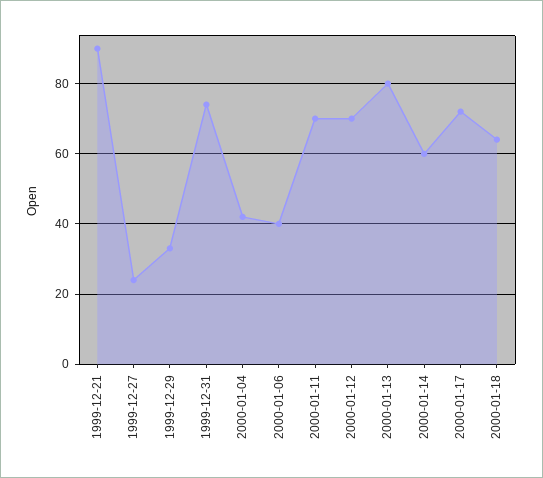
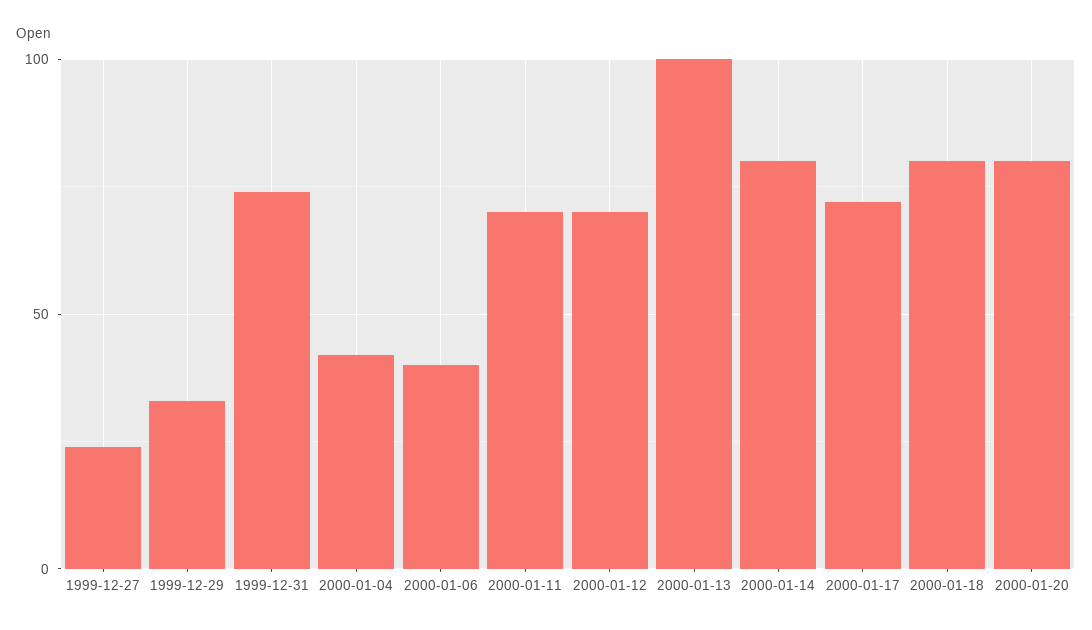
1999-12-21: 90 -> none
2000-01-13: 80 -> 100
2000-01-14: 60 -> 80
2000-01-18: 65 -> 80
2000-01-20: none -> 80

